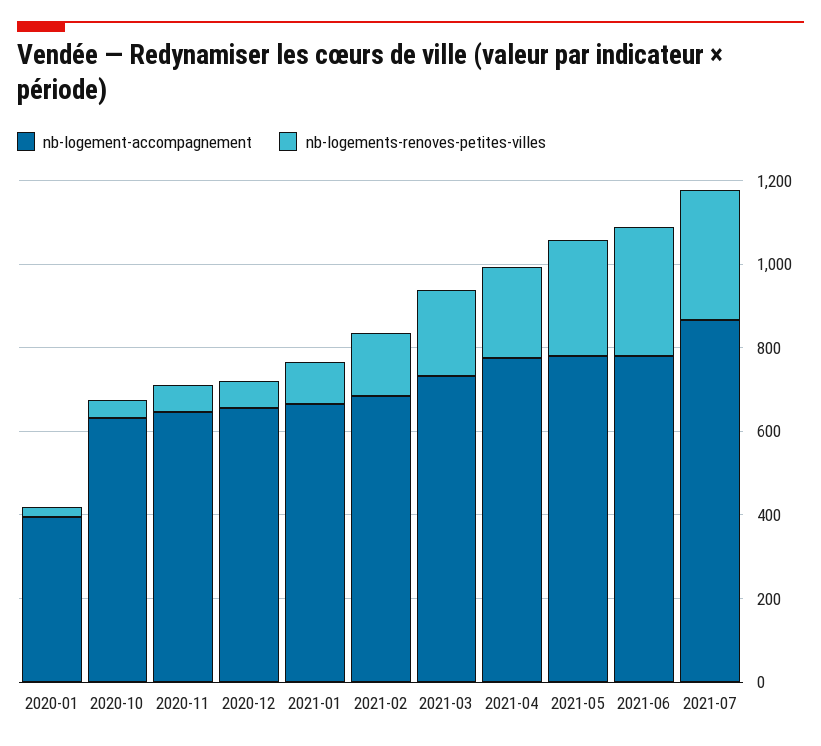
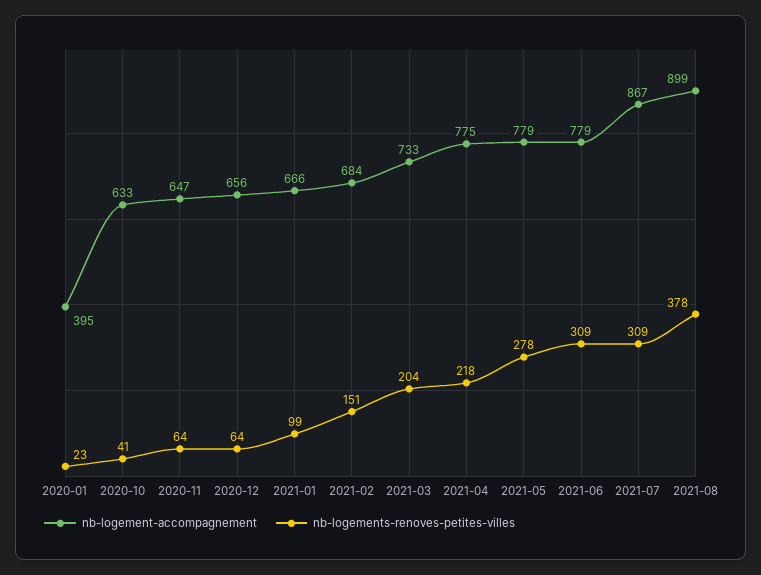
nb-logement-accompagnement, 2021-08: none -> 899
nb-logements-renoves-petites-villes, 2021-08: none -> 378

